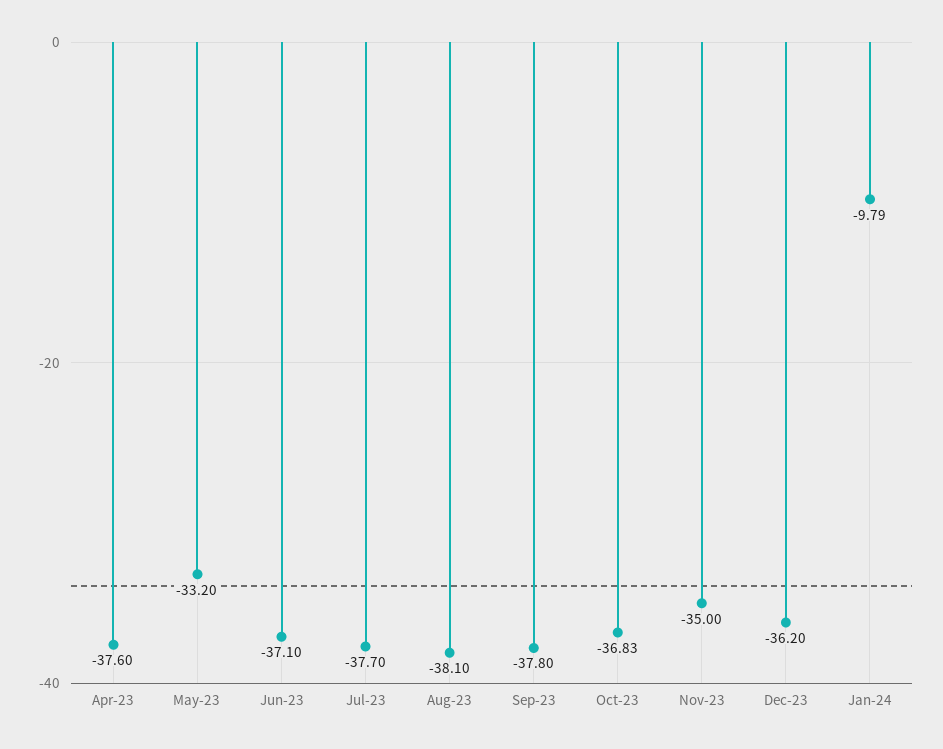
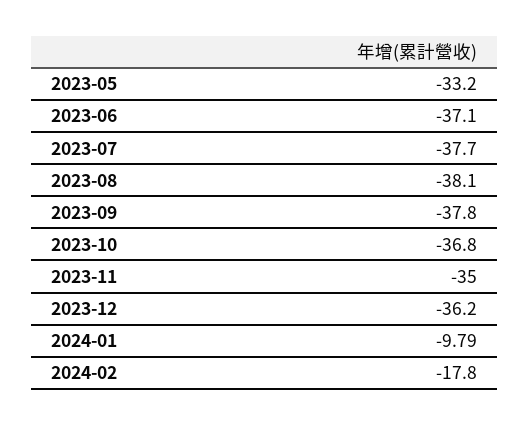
Apr-23: -37.6 -> none
Oct-23: -36.83 -> -36.8
2024-02: none -> -17.8

